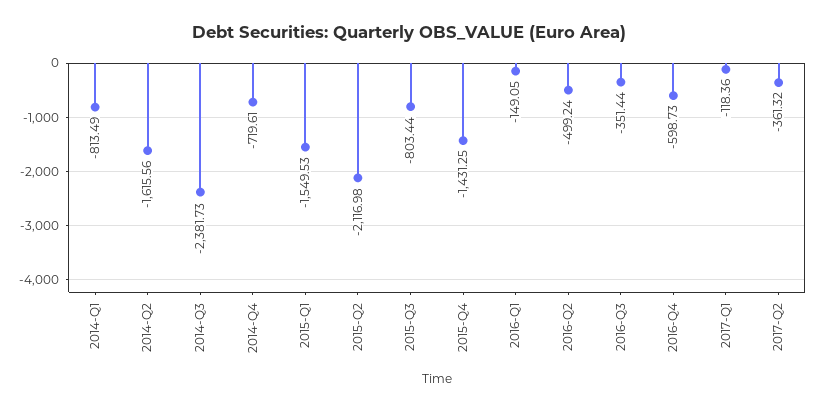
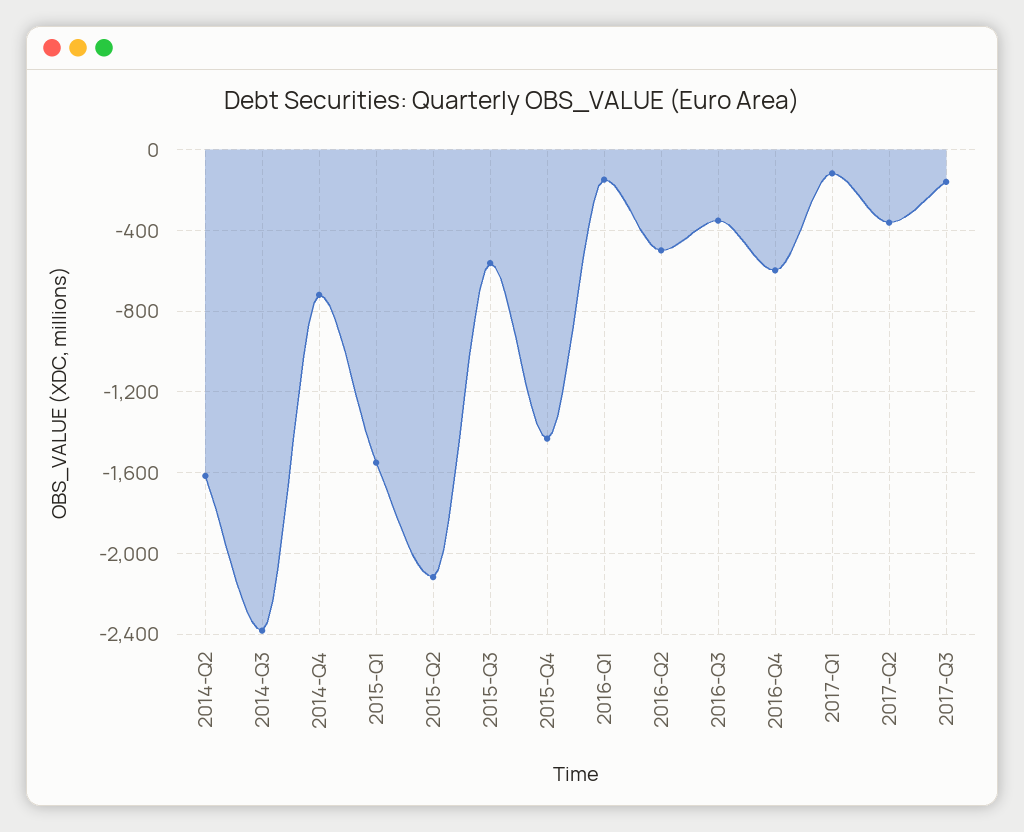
2014-Q1: -813.49 -> none
2015-Q3: -803.44 -> -550
2017-Q3: none -> -150

